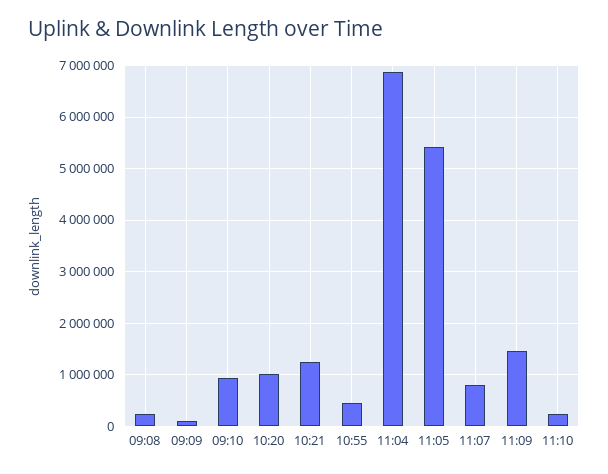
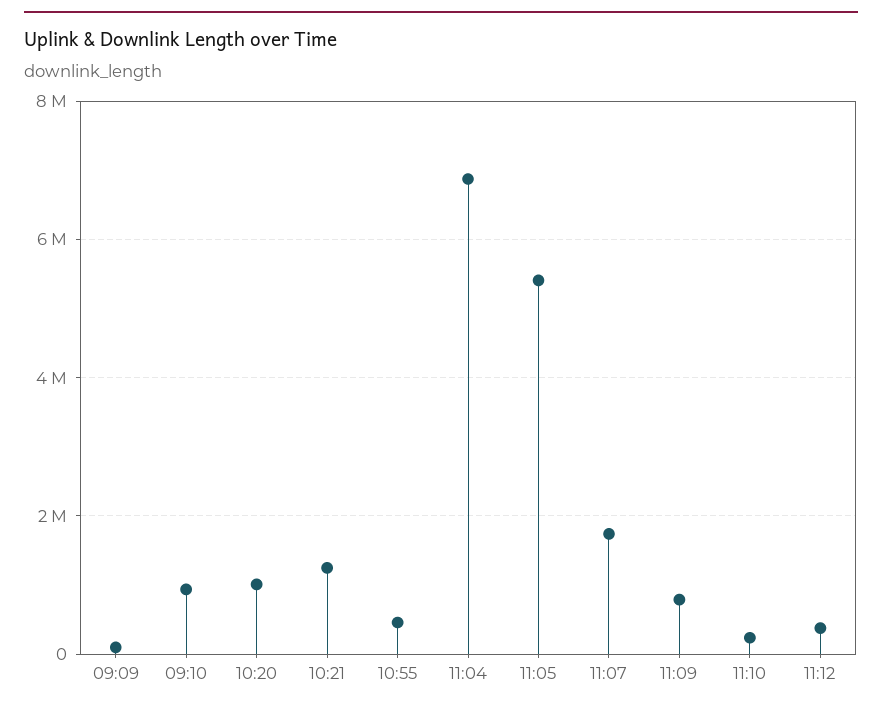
09:08: 200000 -> none
11:07: 800000 -> 1800000
11:09: 1400000 -> 800000
11:12: none -> 400000

